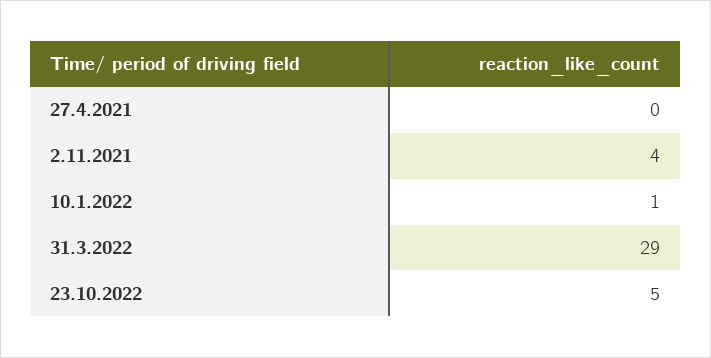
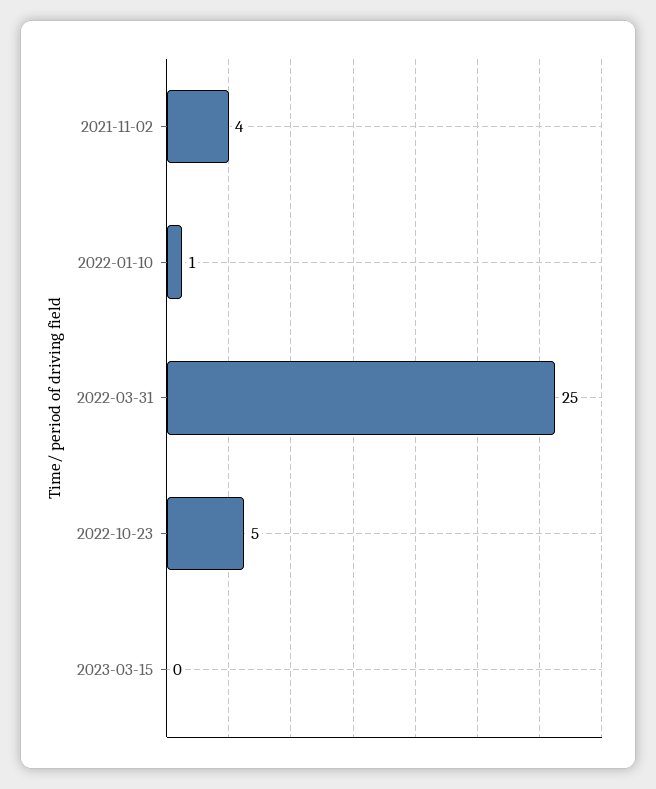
27.4.2021: 0 -> none
31.3.2022: 29 -> 25
2023-03-15: none -> 0

